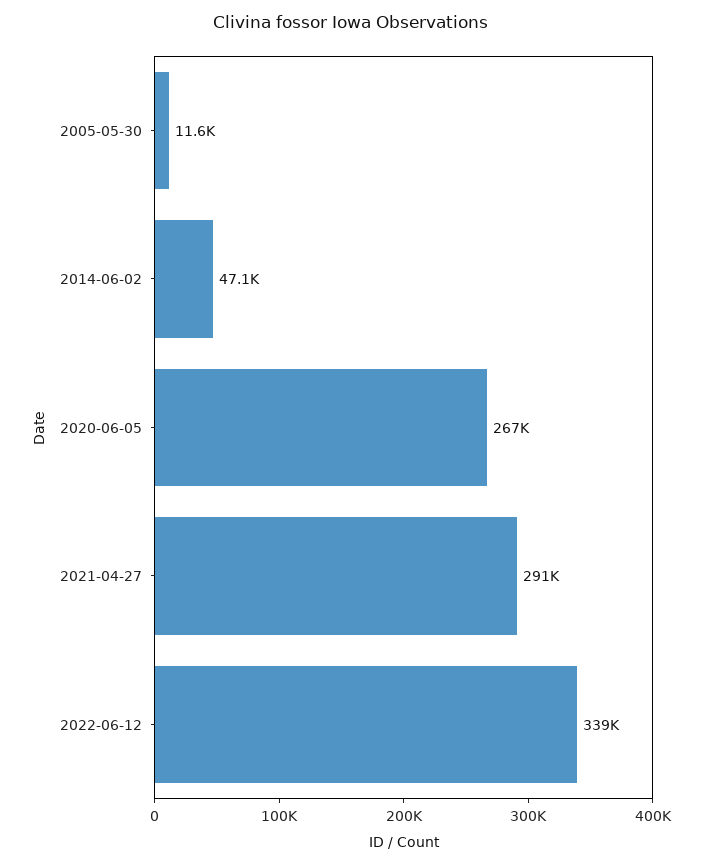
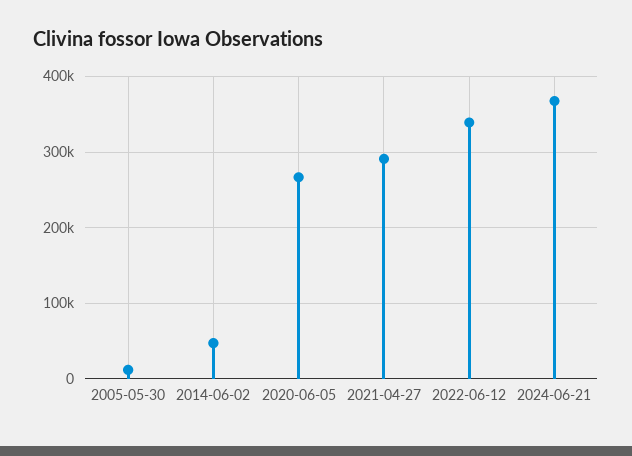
2024-06-21: none -> 370000

